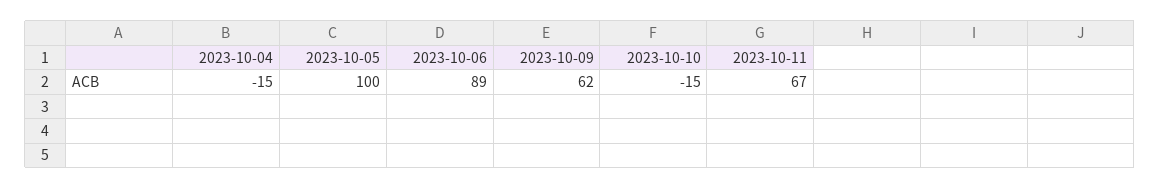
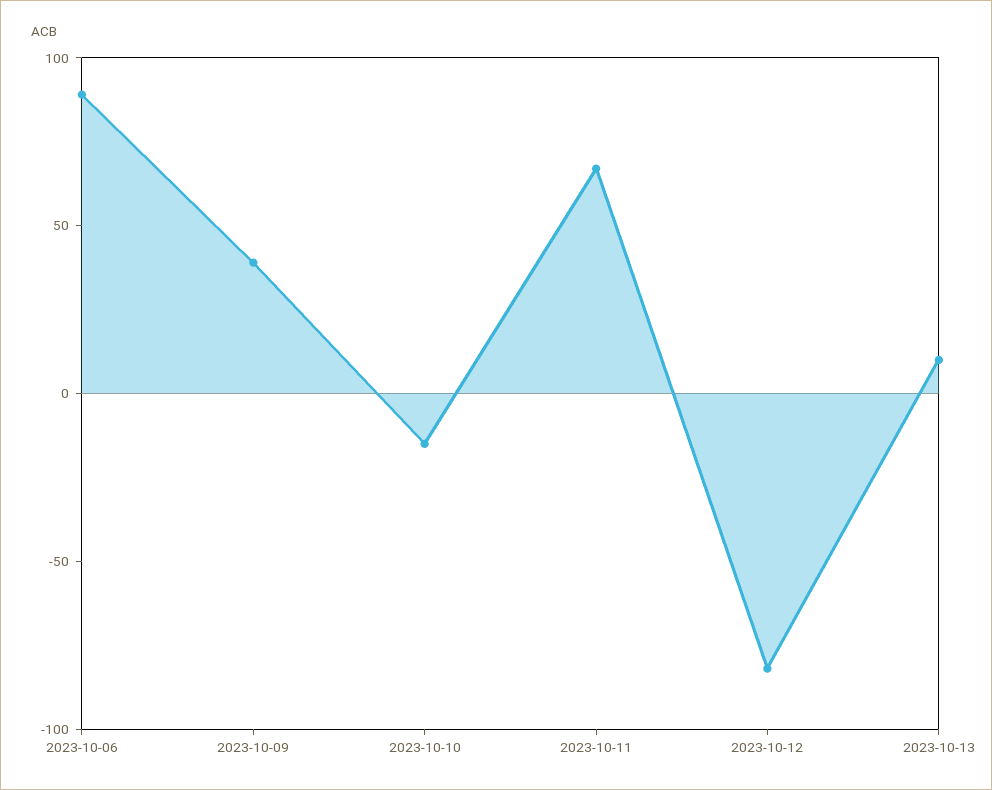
2023-10-04: -15 -> none
2023-10-05: 100 -> none
2023-10-09: 62 -> 40
2023-10-12: none -> -80
2023-10-13: none -> 10

